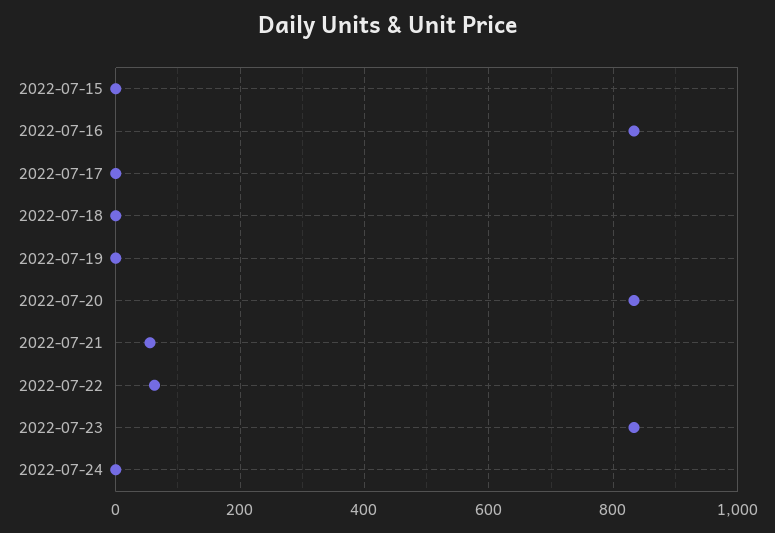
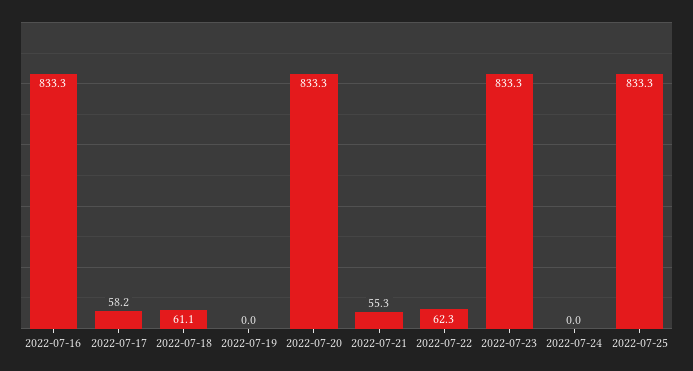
2022-07-15: 0 -> none
2022-07-17: 0 -> 58.2
2022-07-18: 0 -> 61.1
2022-07-25: none -> 833.3

